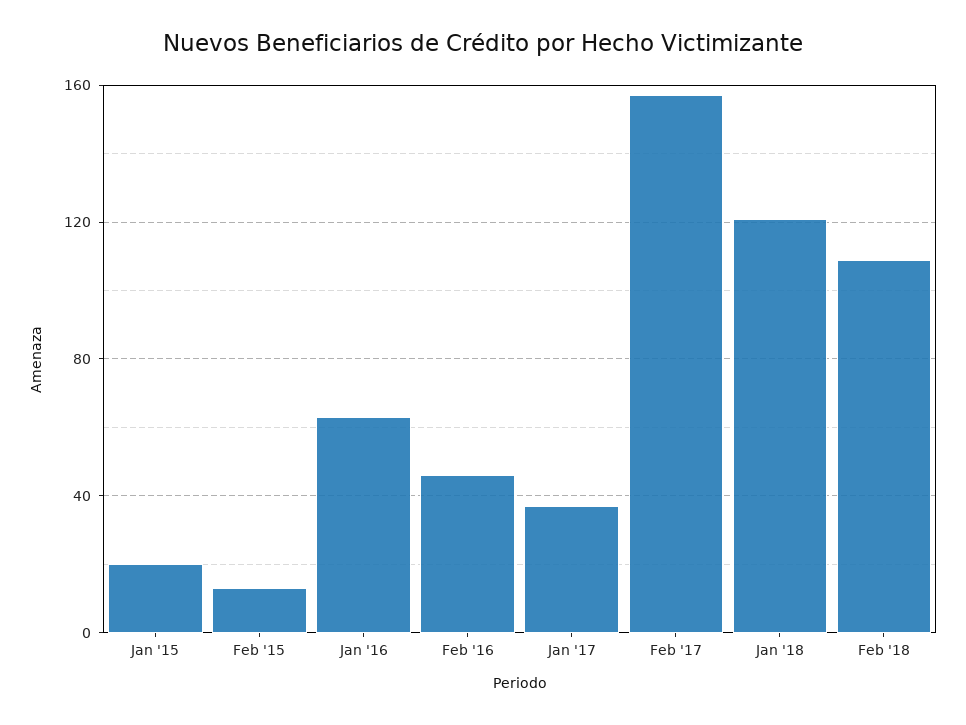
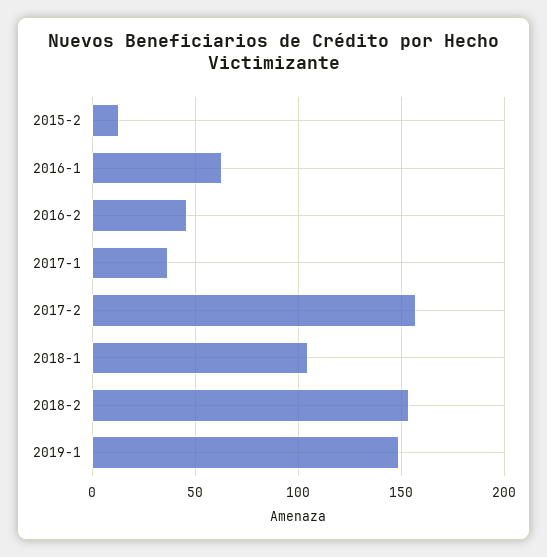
Jan '15: 20 -> none
Jan '18: 120 -> 105
Feb '18: 110 -> 155
2019-1: none -> 150

